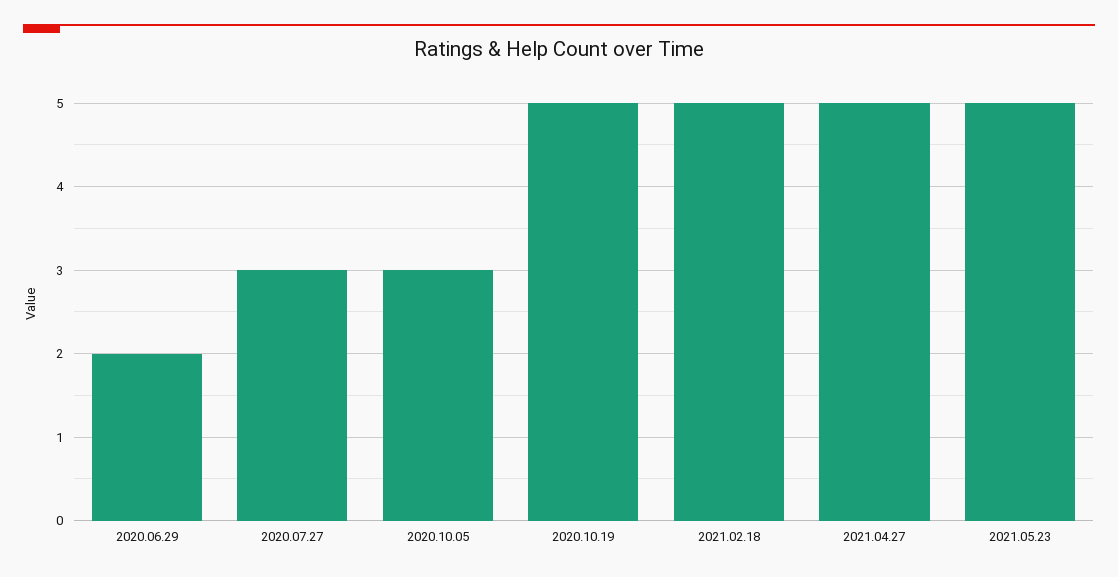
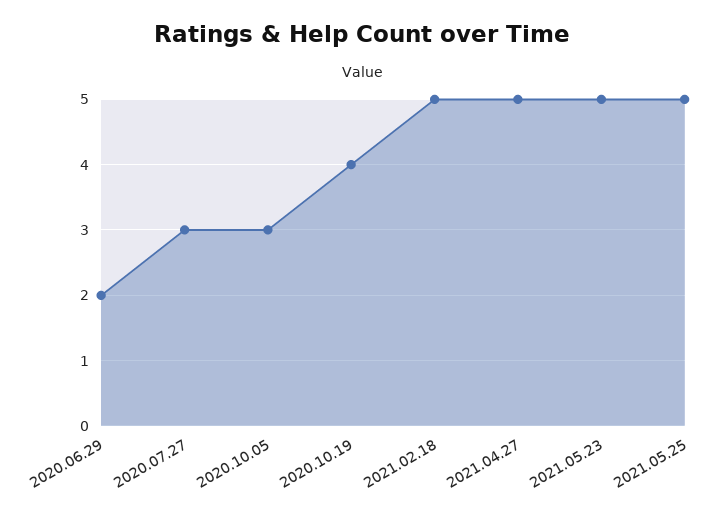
2020.10.19: 5 -> 4
2021.05.25: none -> 5

